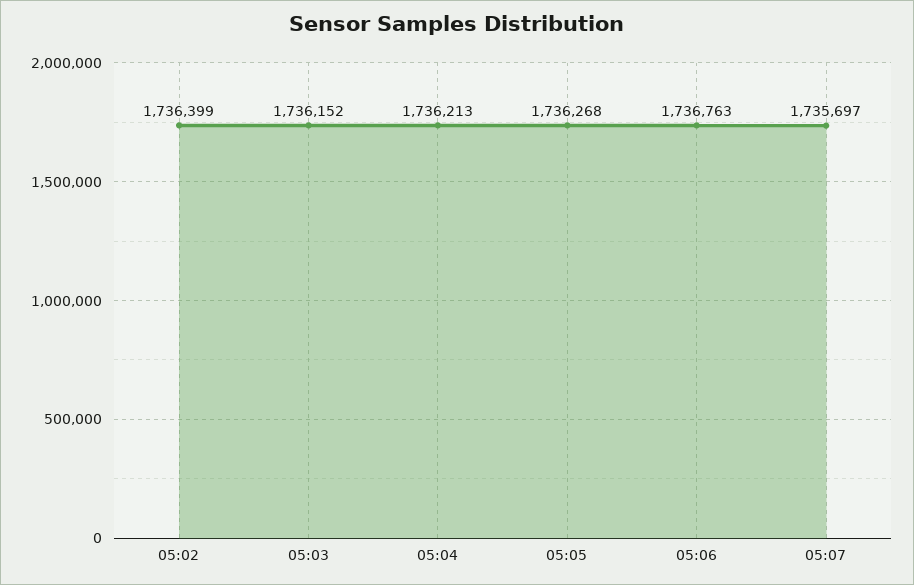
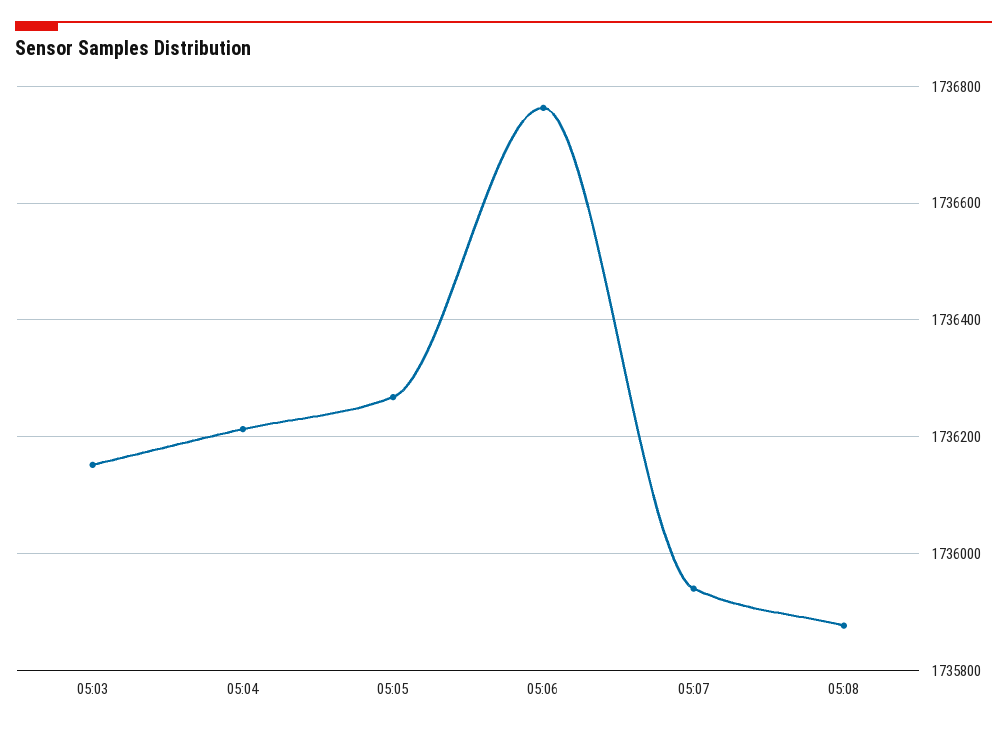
05:02: 1736399 -> none
05:07: 1735697 -> 1735940
05:08: none -> 1735880

